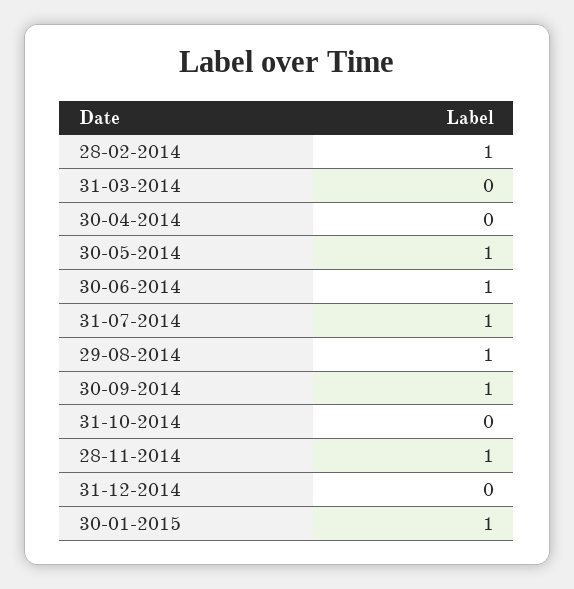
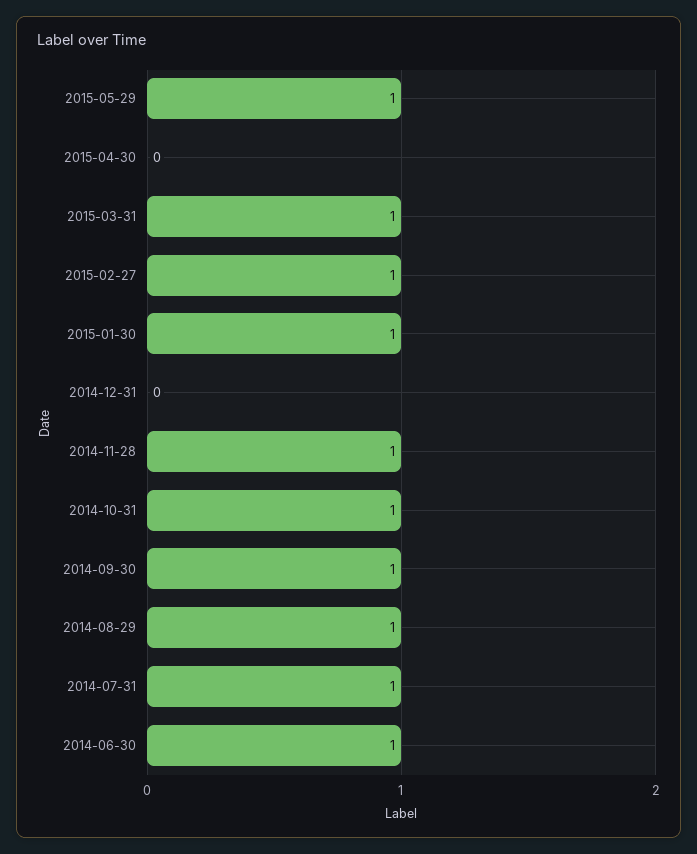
28-02-2014: 1 -> none
31-03-2014: 0 -> none
30-04-2014: 0 -> none
30-05-2014: 1 -> none
31-10-2014: 0 -> 1
2015-05-29: none -> 1
2015-04-30: none -> 0
2015-03-31: none -> 1
2015-02-27: none -> 1

